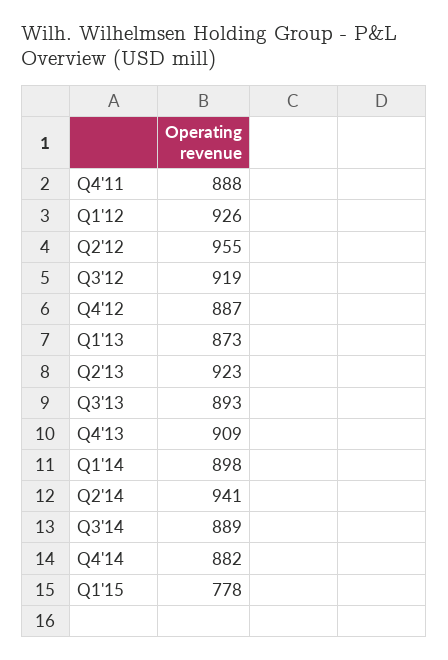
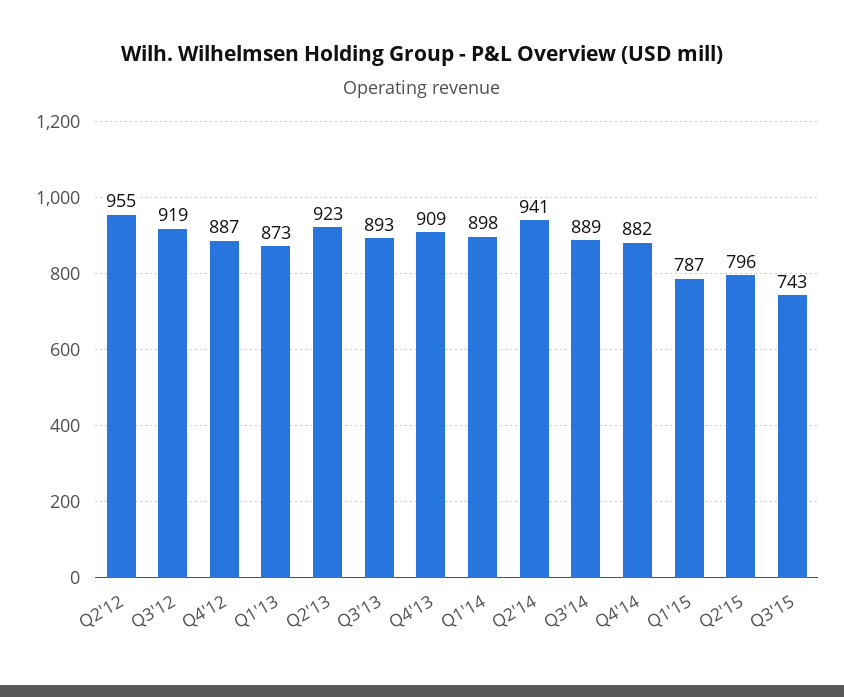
Q4'11: 888 -> none
Q1'12: 926 -> none
Q1'15: 778 -> 787
Q2'15: none -> 796
Q3'15: none -> 743

